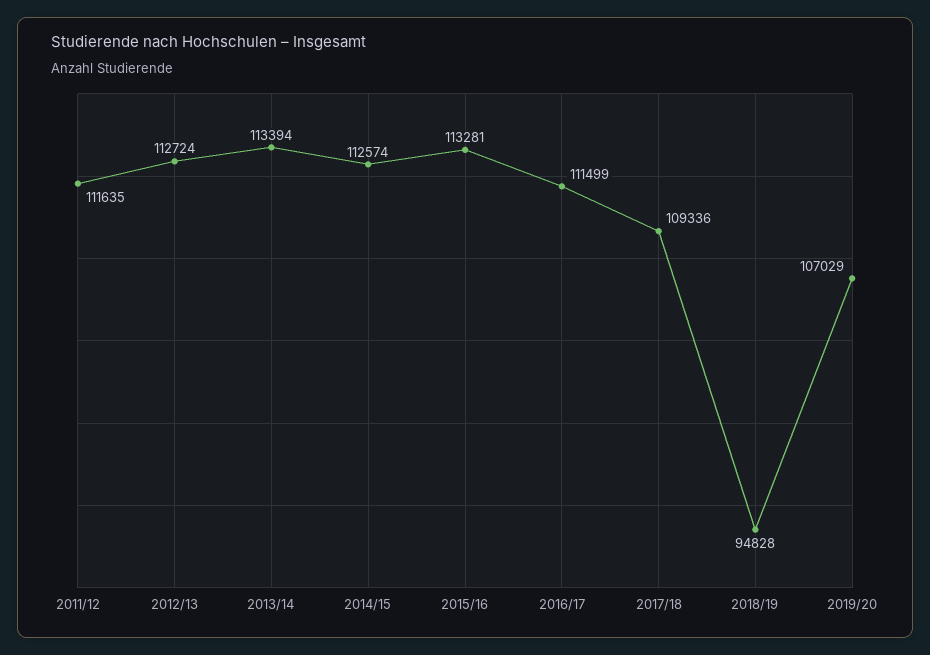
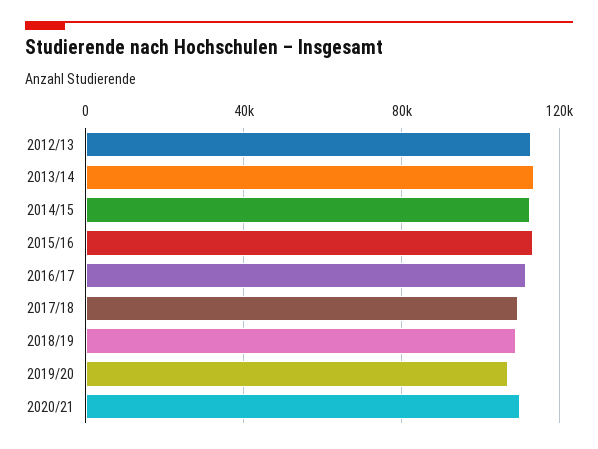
2011/12: 111635 -> none
2018/19: 94828 -> 110000
2020/21: none -> 110000

